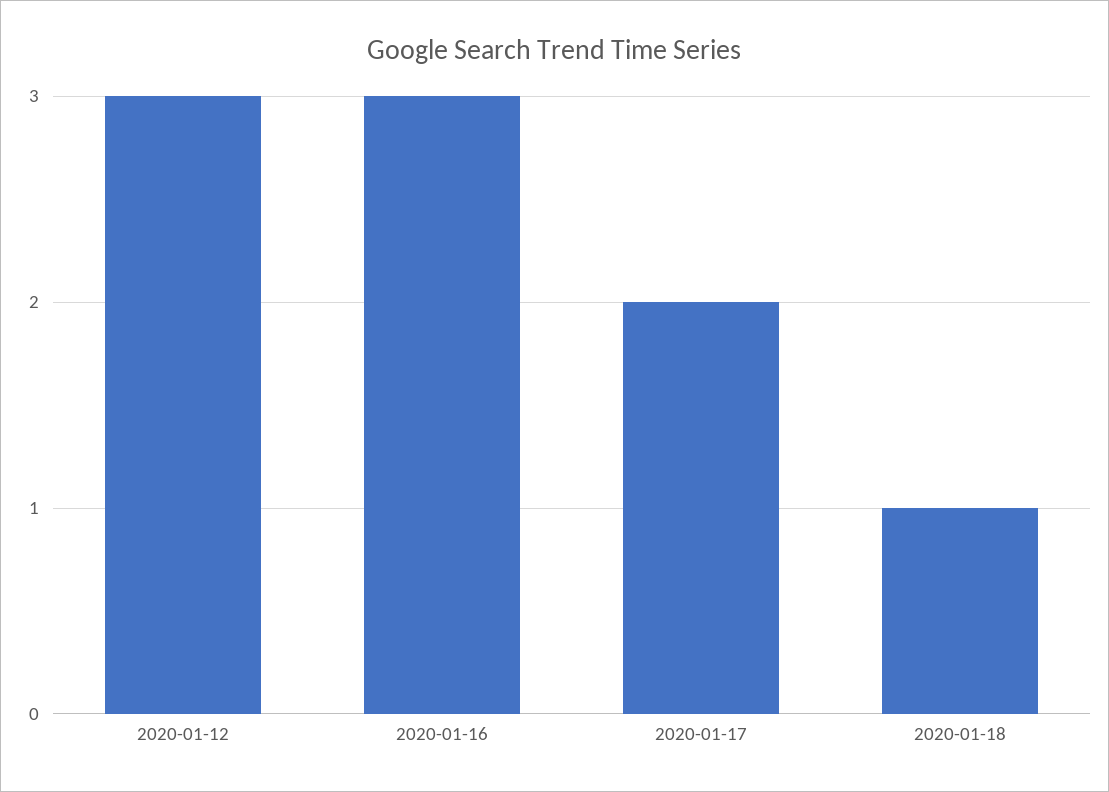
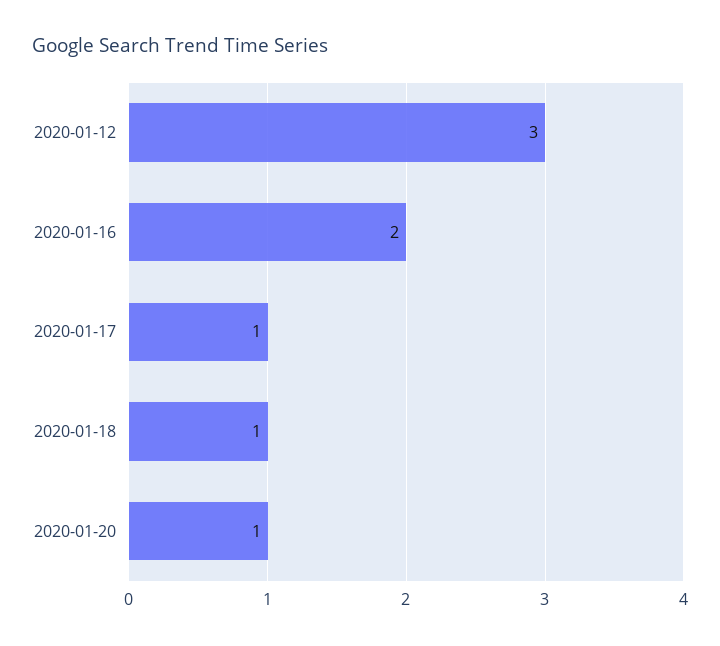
2020-01-16: 3 -> 2
2020-01-17: 2 -> 1
2020-01-20: none -> 1

